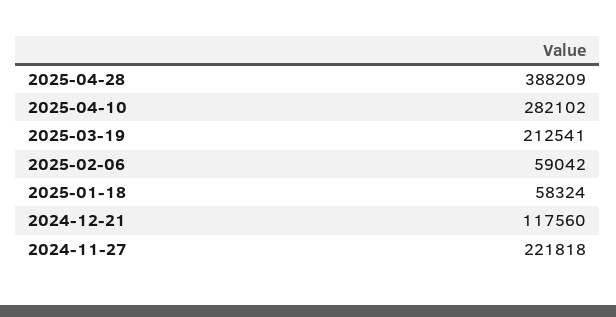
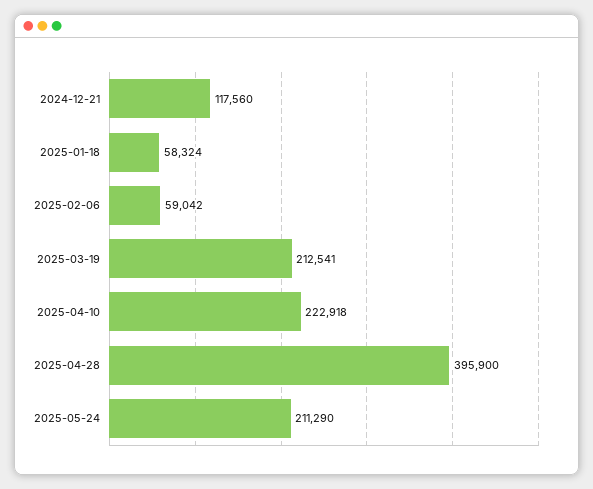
2025-04-28: 388209 -> 395900
2025-04-10: 282102 -> 222918
2024-11-27: 221818 -> none
2025-05-24: none -> 211290

